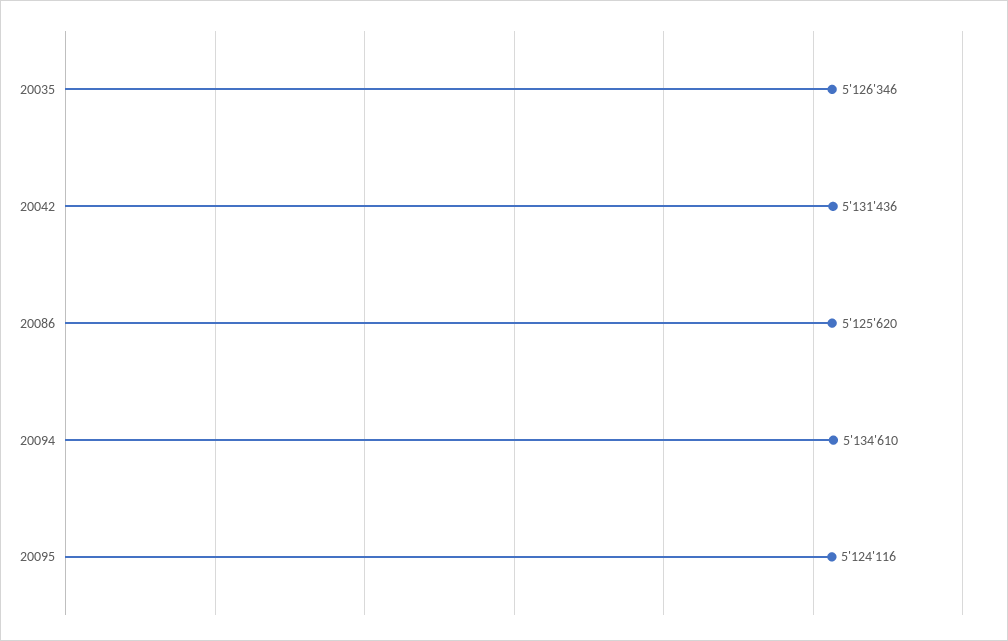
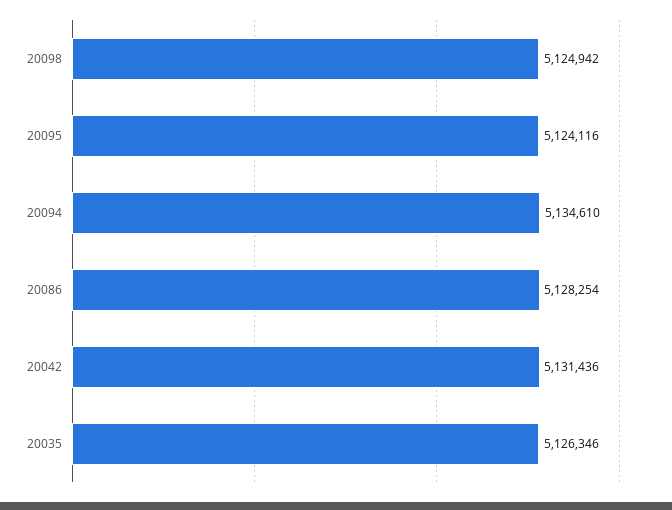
20086: 5125620 -> 5128254
20098: none -> 5124942

